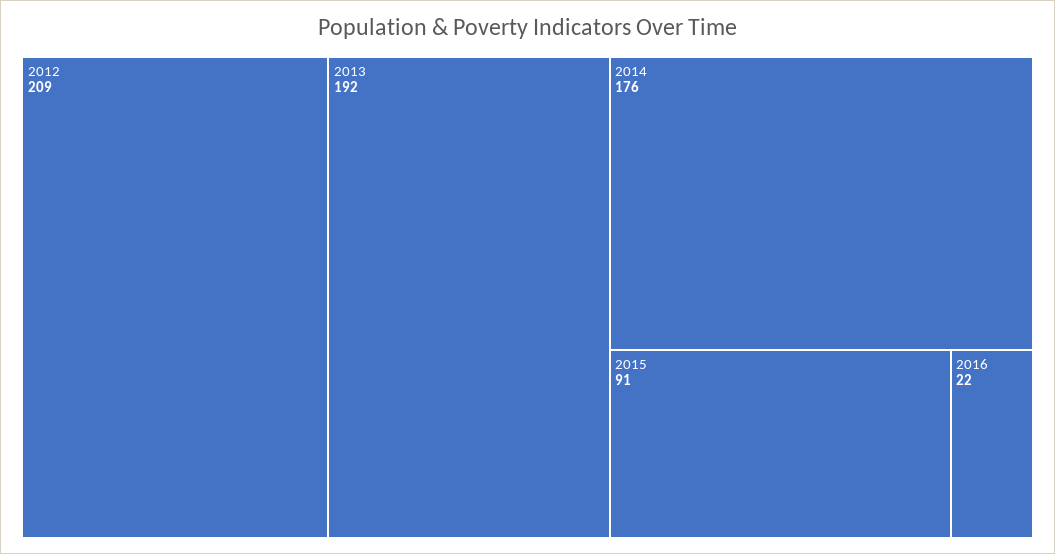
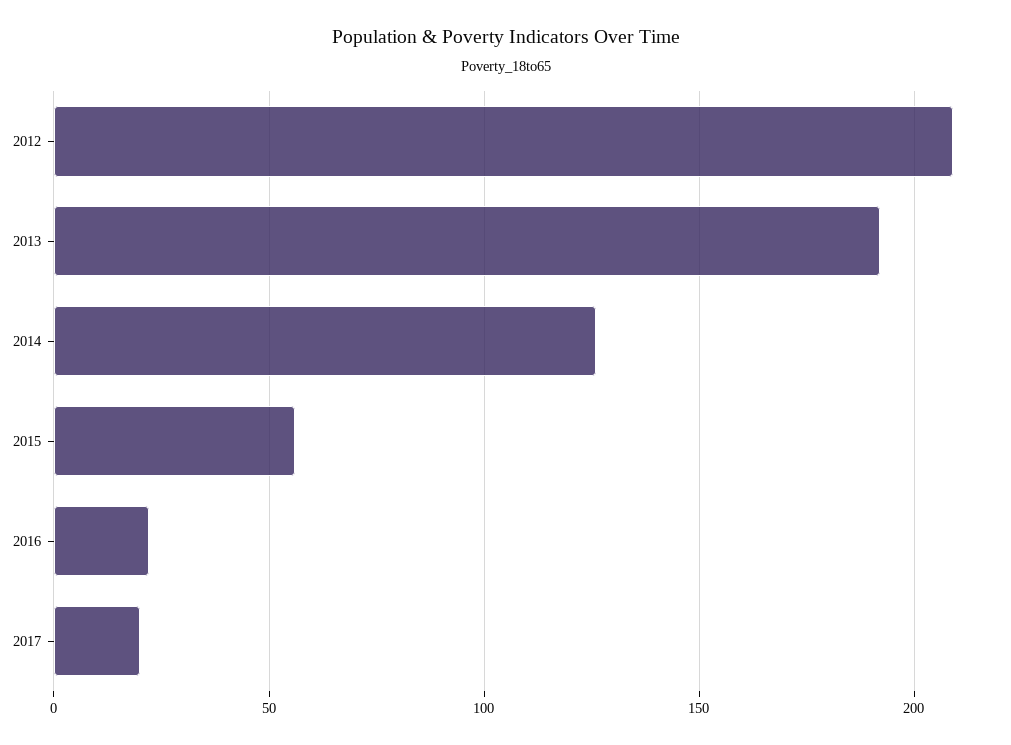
2014: 176 -> 125
2015: 91 -> 55
2017: none -> 20

